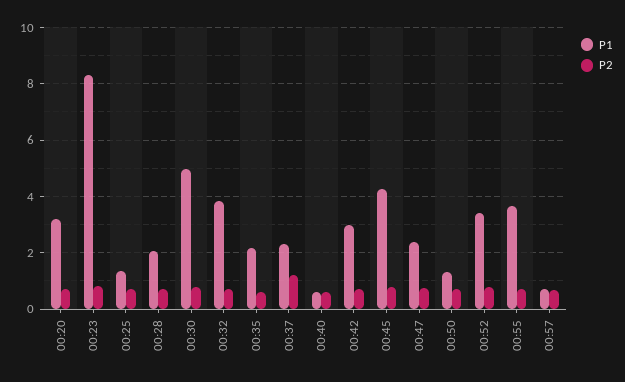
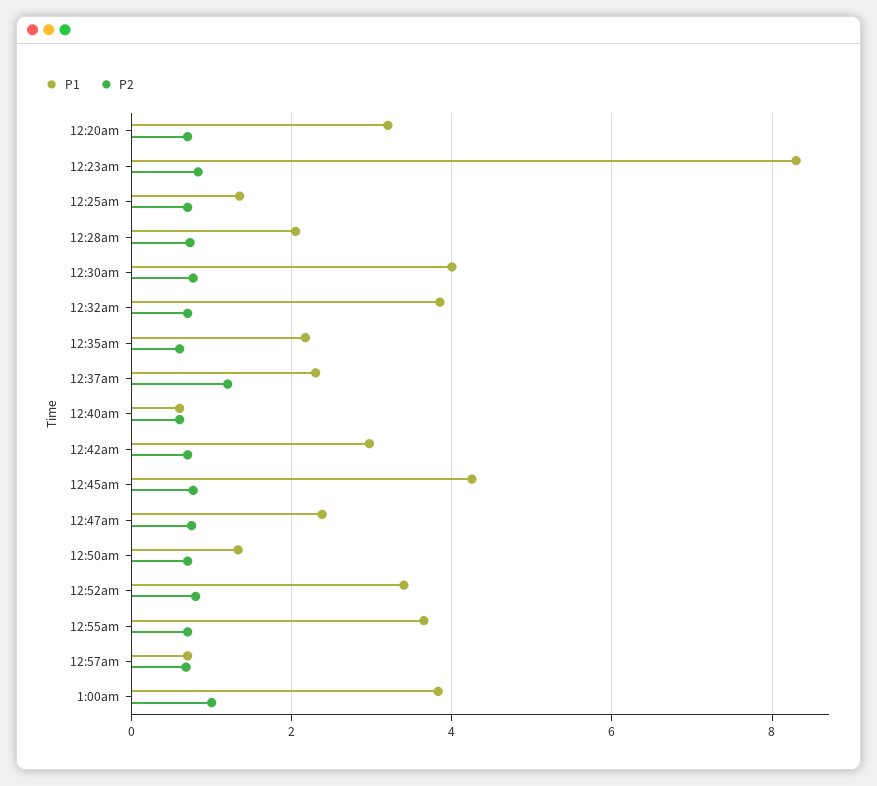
P1, 00:30: 5 -> 4
P1, 1:00am: none -> 3.8
P2, 1:00am: none -> 1

